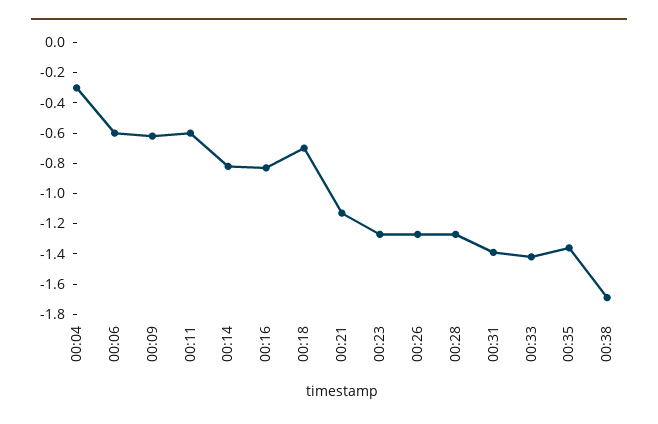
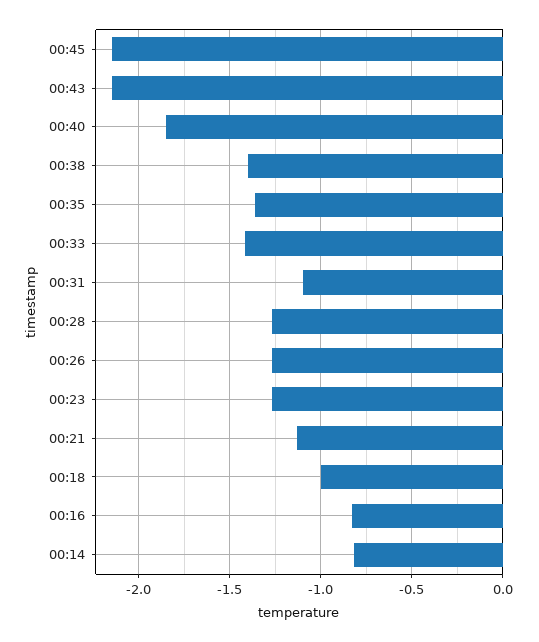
00:04: -0.3 -> none
00:06: -0.6 -> none
00:09: -0.6 -> none
00:11: -0.6 -> none
00:18: -0.7 -> -1
00:31: -1.4 -> -1.1
00:38: -1.7 -> -1.4
00:45: none -> -2.15
00:43: none -> -2.15
00:40: none -> -1.85

